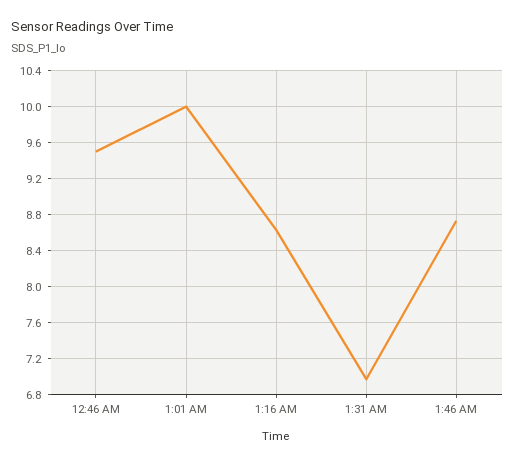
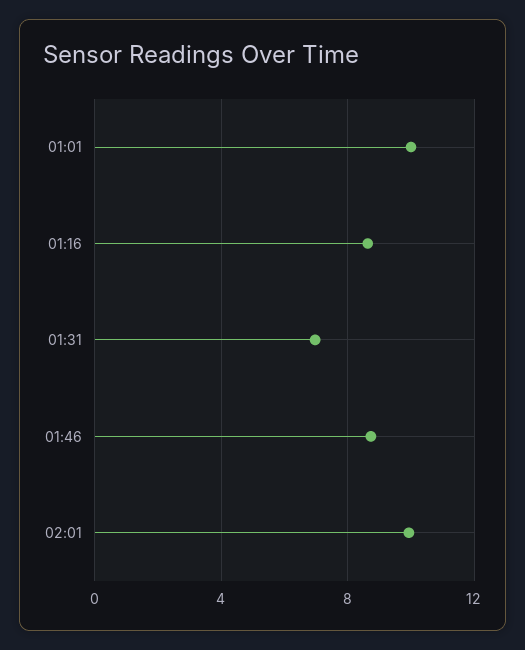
12:46 AM: 9.5 -> none
02:01: none -> 10

